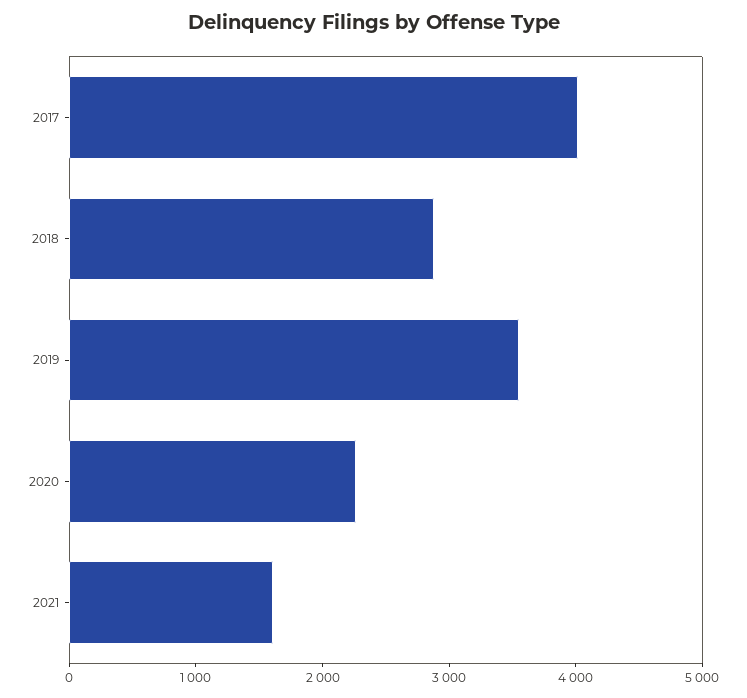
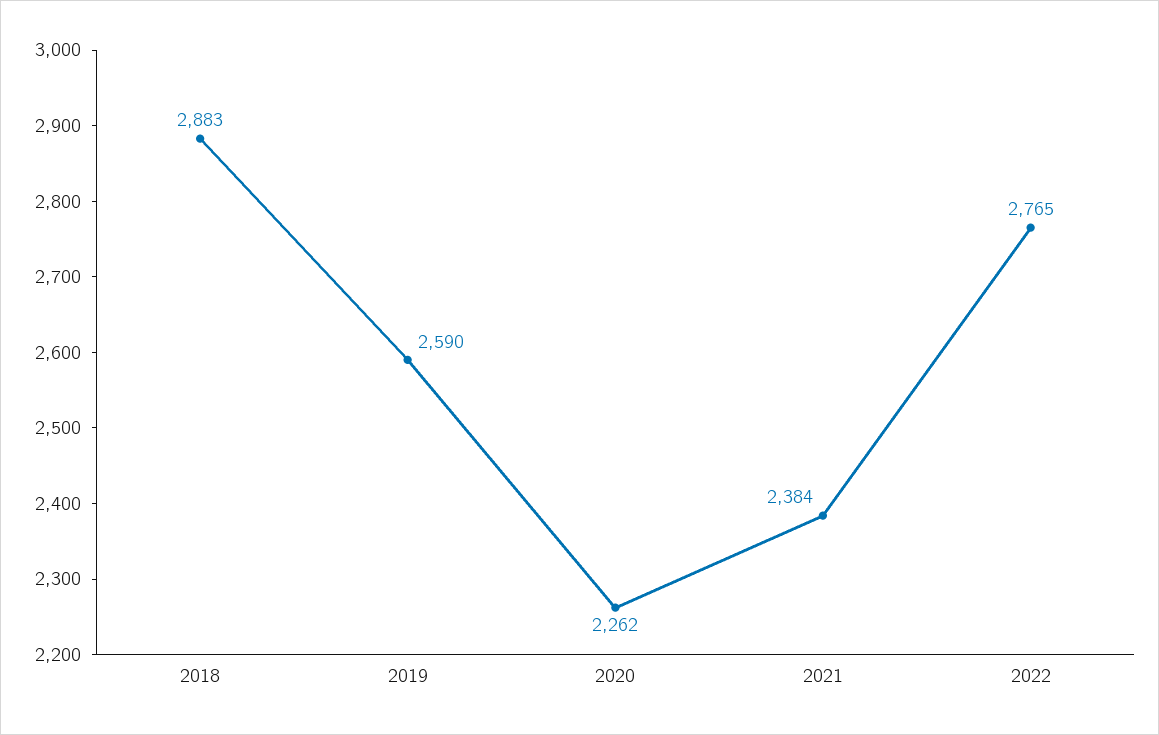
2017: 4000 -> none
2019: 3600 -> 2590
2021: 1600 -> 2384
2022: none -> 2765

